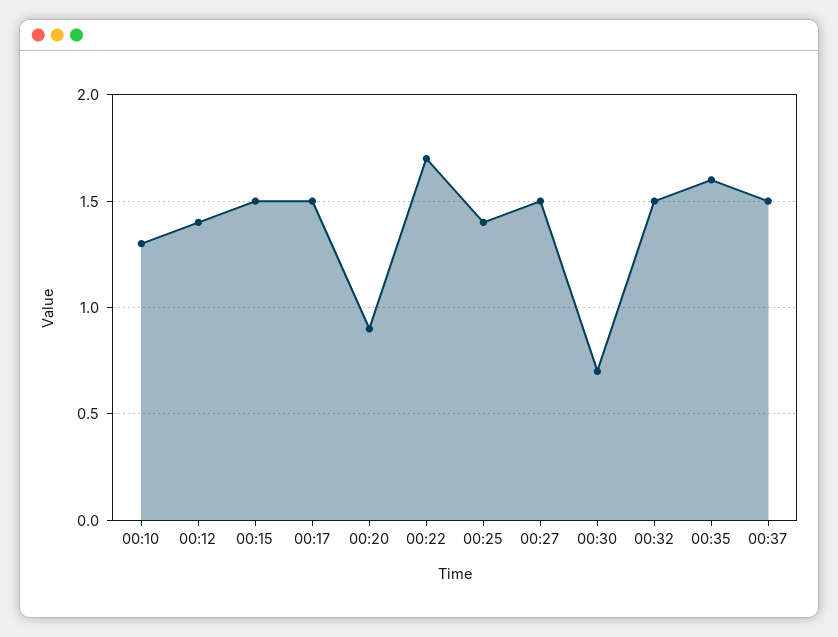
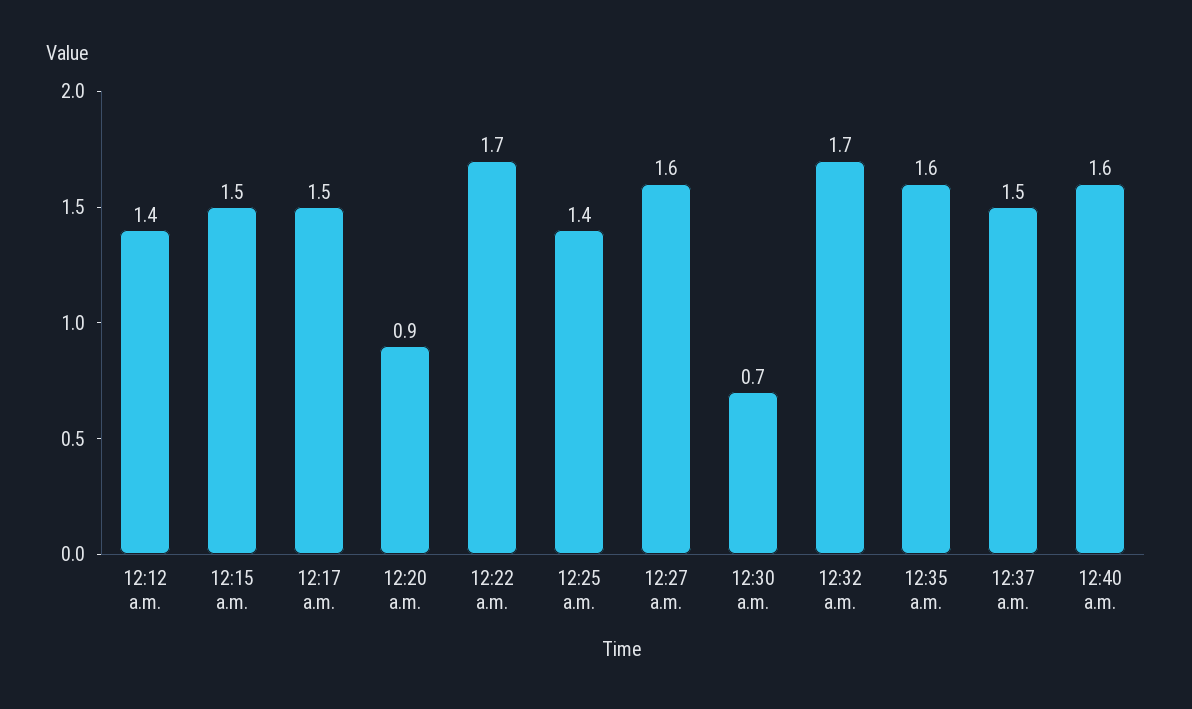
00:10: 1.3 -> none
00:27: 1.5 -> 1.6
00:32: 1.5 -> 1.7
12:40 a.m.: none -> 1.6

